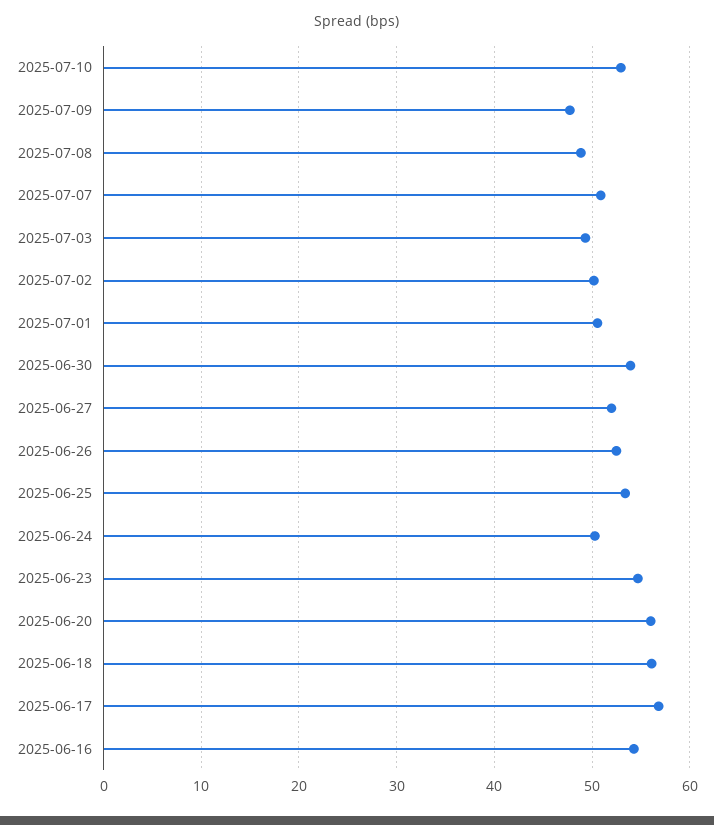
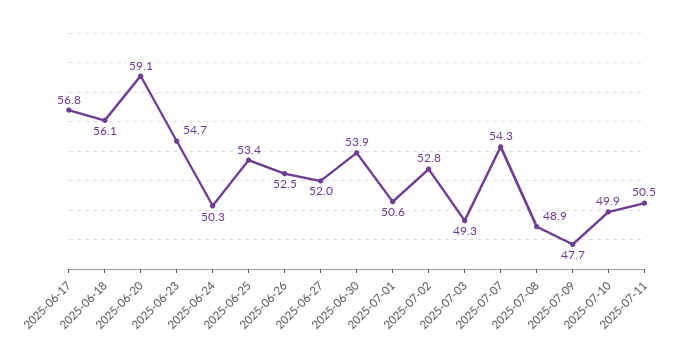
2025-07-10: 53 -> 49.9
2025-07-07: 51 -> 54.3
2025-07-02: 50 -> 52.8
2025-06-20: 56 -> 59.1
2025-06-16: 54 -> none
2025-07-11: none -> 50.5

